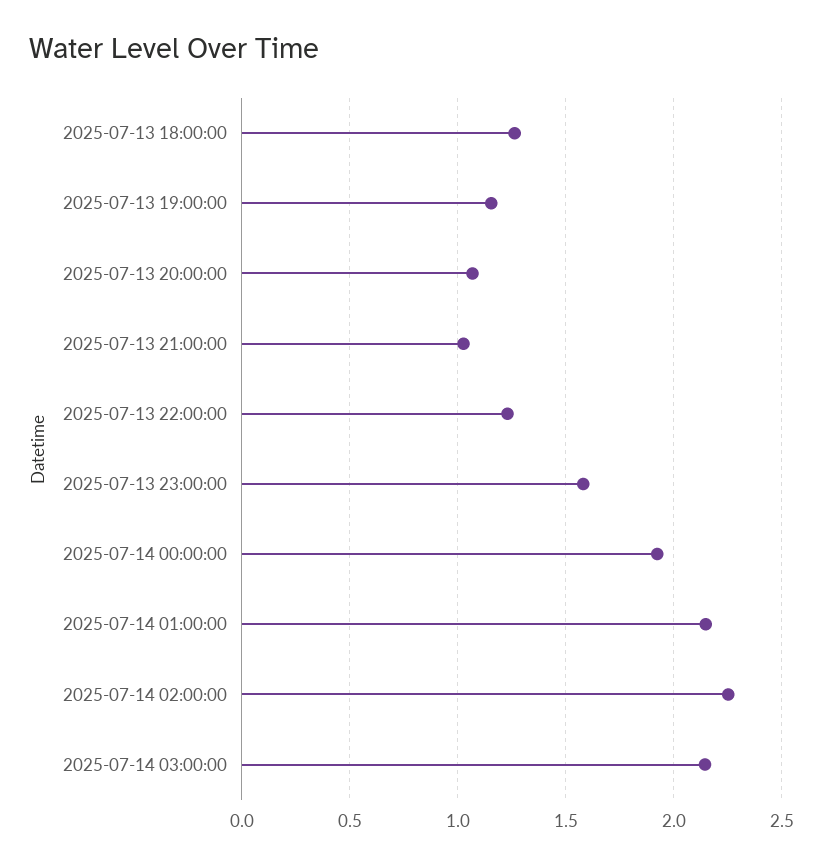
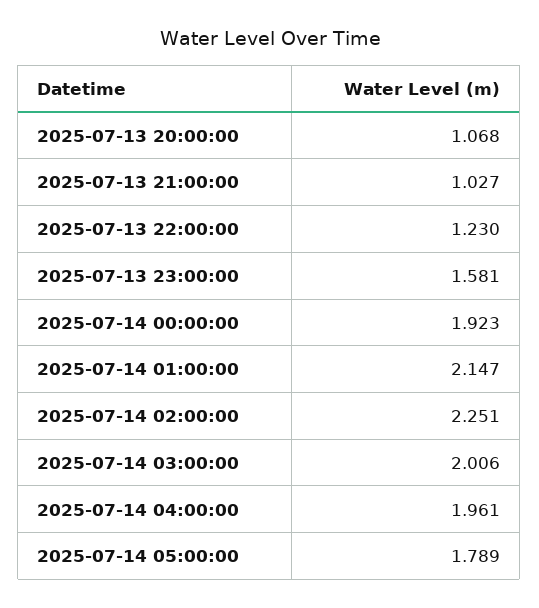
2025-07-13 18:00:00: 1.25 -> none
2025-07-13 19:00:00: 1.15 -> none
2025-07-14 03:00:00: 2.15 -> 2.006
2025-07-14 04:00:00: none -> 1.961
2025-07-14 05:00:00: none -> 1.789

